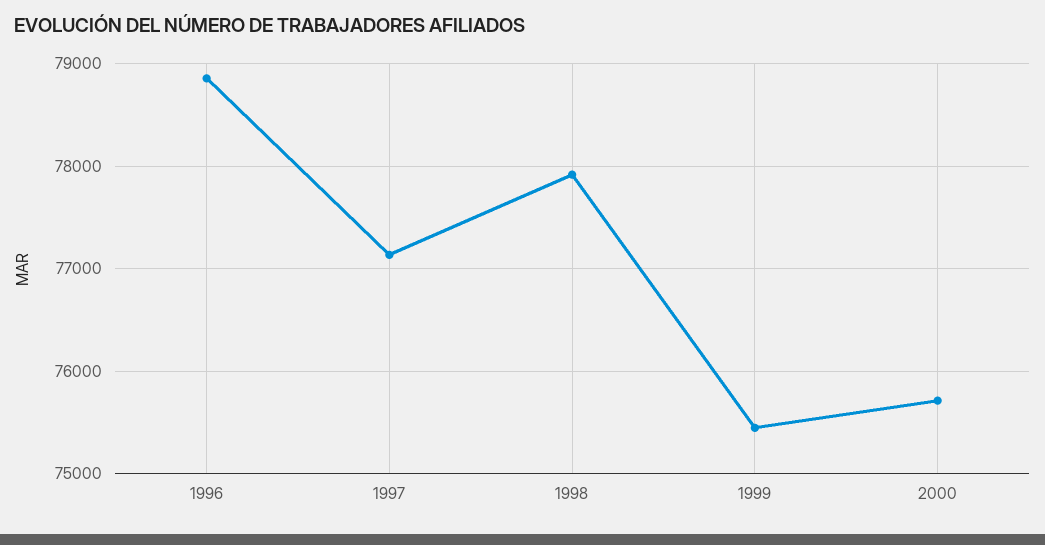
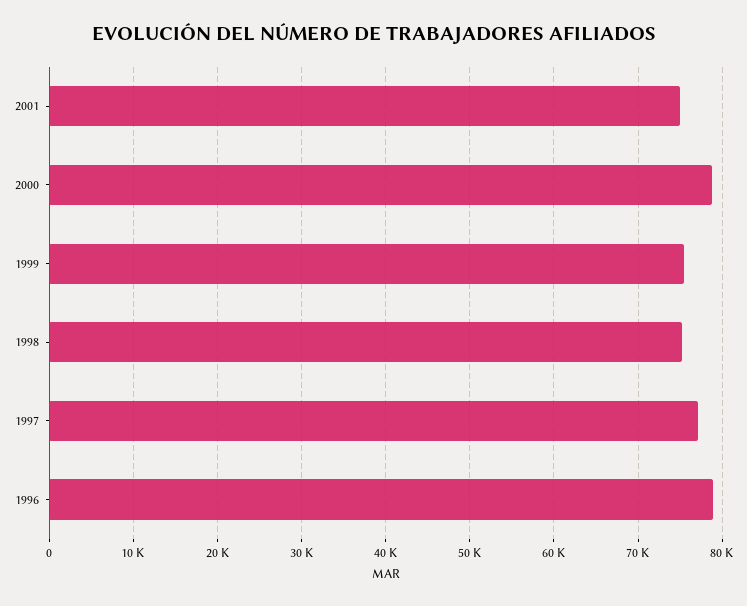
1998: 77900 -> 75000
2000: 75700 -> 79000
2001: none -> 75000

